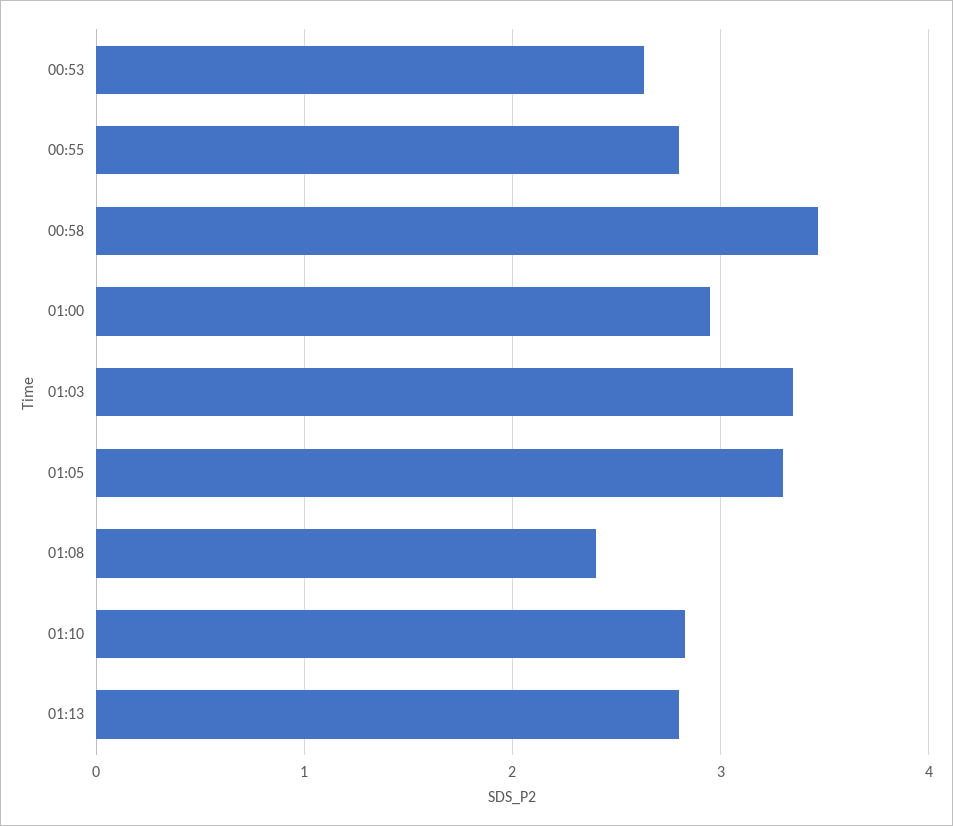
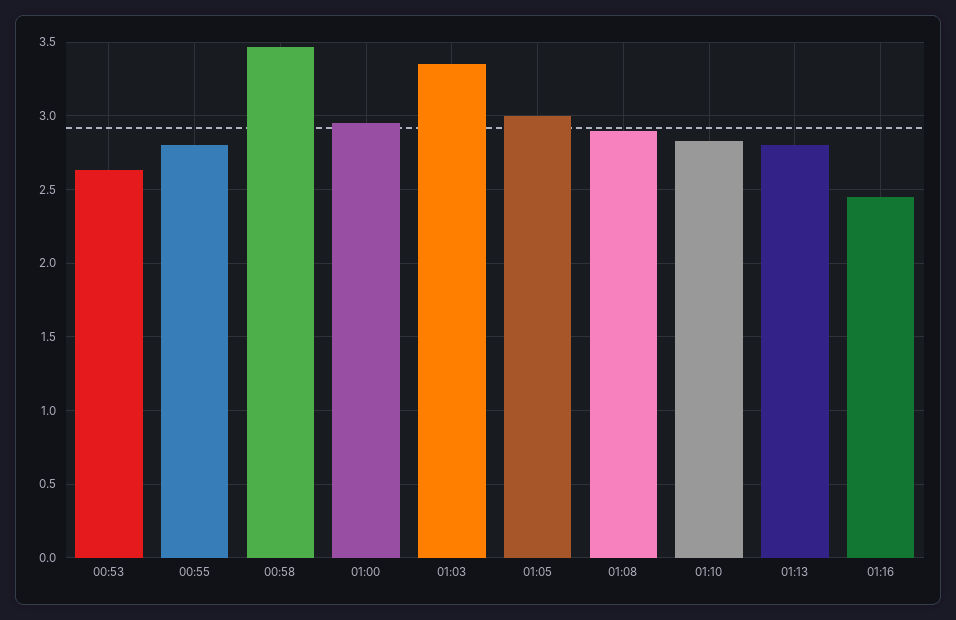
01:05: 3.3 -> 3
01:08: 2.4 -> 2.9
01:16: none -> 2.45

